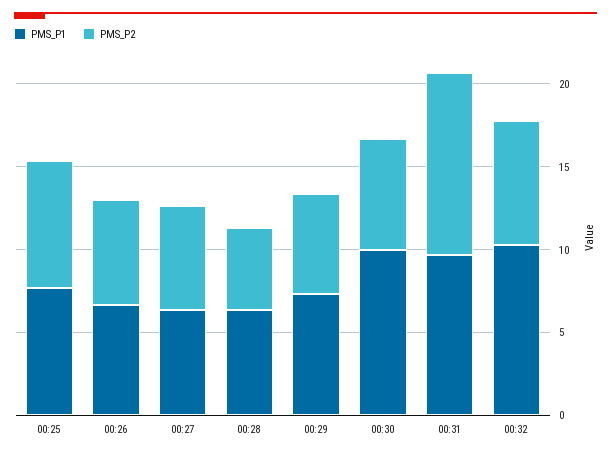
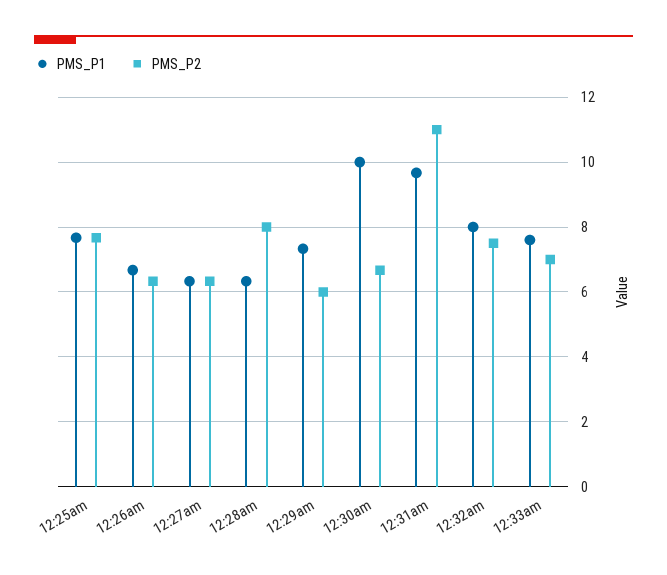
PMS_P2, 00:28: 5 -> 8
PMS_P1, 00:32: 10 -> 8
PMS_P1, 12:33am: none -> 7.6
PMS_P2, 12:33am: none -> 7

